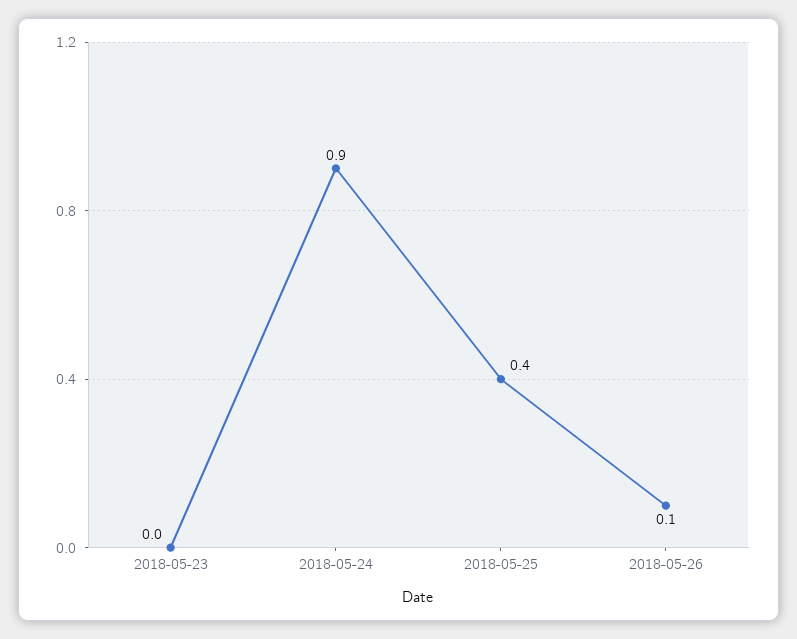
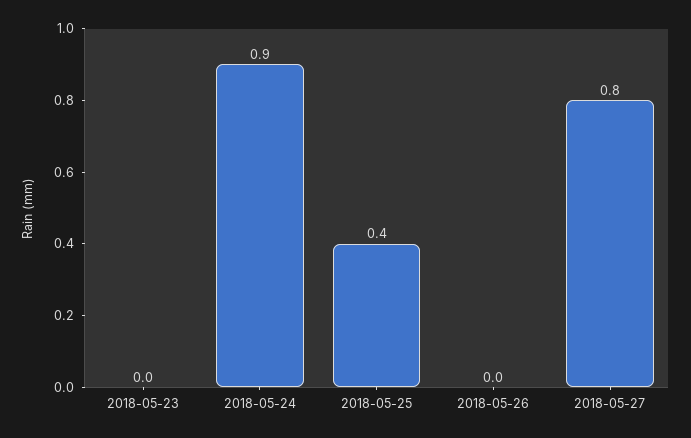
2018-05-26: 0.1 -> 0
2018-05-27: none -> 0.8

